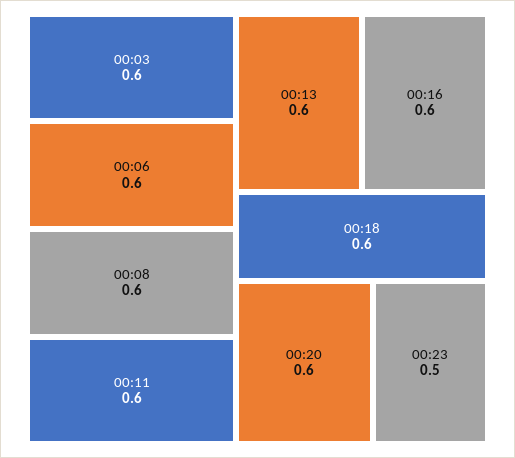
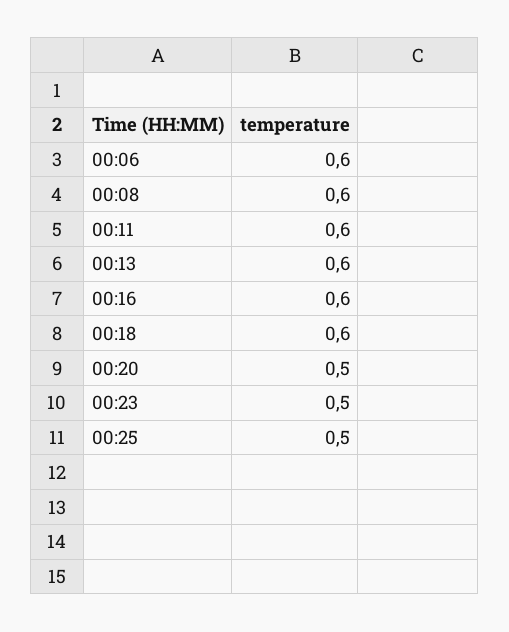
00:03: 0.6 -> none
00:20: 0.6 -> 0.5
00:25: none -> 0.5

